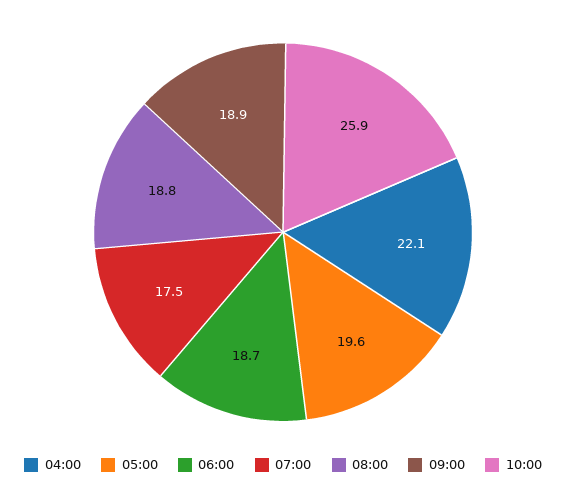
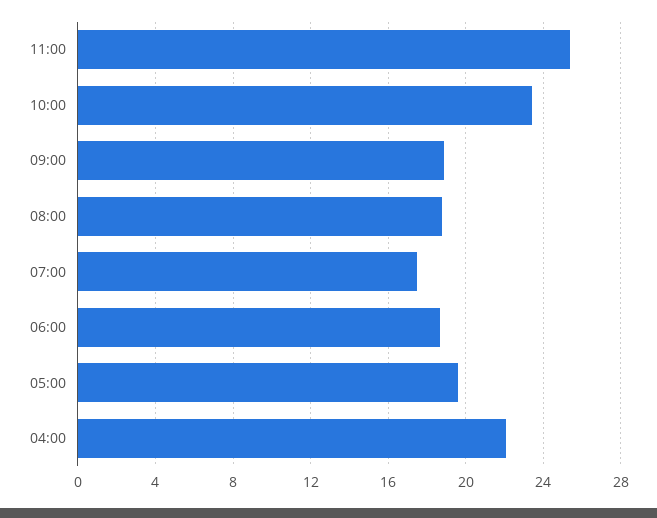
10:00: 25.9 -> 23.5
11:00: none -> 25.5

